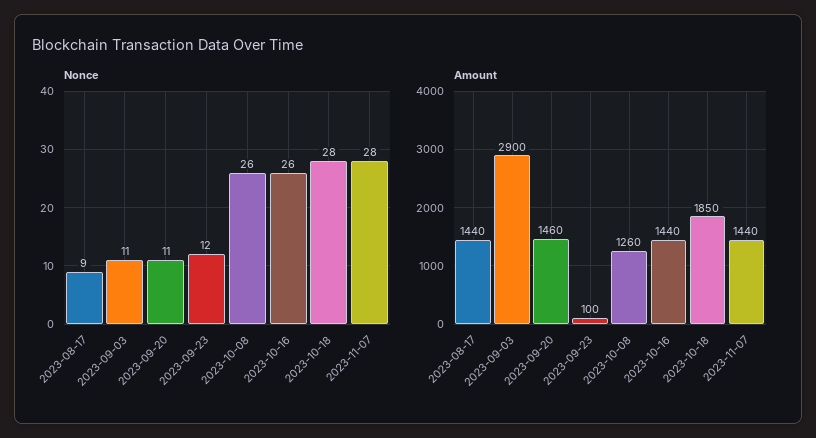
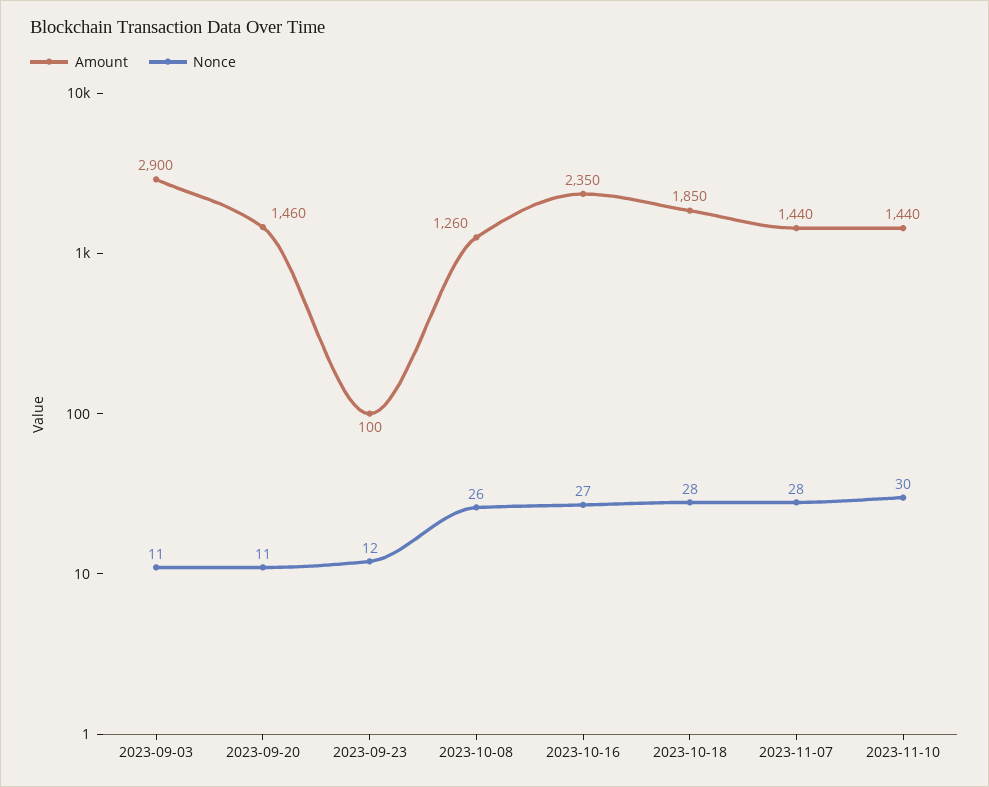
Nonce, 2023-08-17: 9 -> none
Nonce, 2023-10-16: 26 -> 27
Amount, 2023-08-17: 1440 -> none
Amount, 2023-10-16: 1440 -> 2350
Amount, 2023-11-10: none -> 1440
Nonce, 2023-11-10: none -> 30

